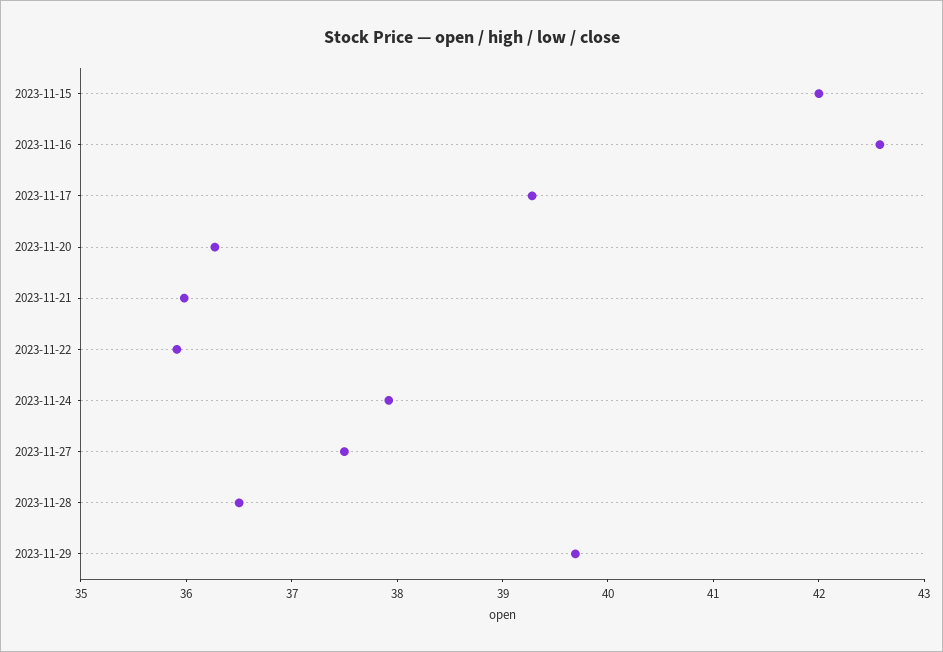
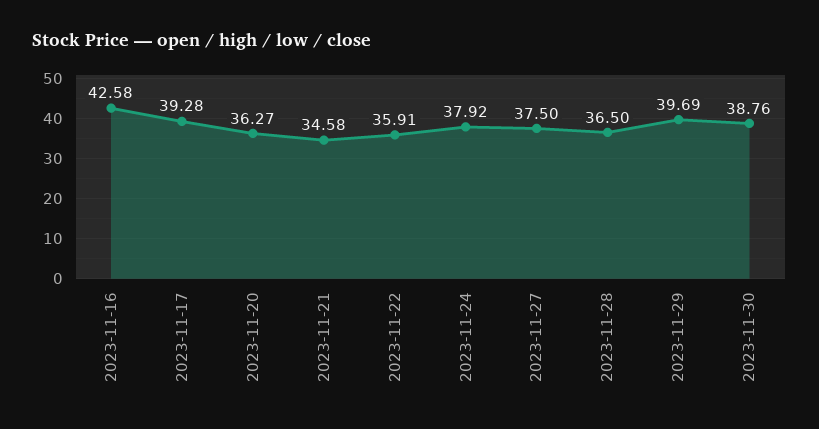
2023-11-15: 42 -> none
2023-11-21: 36 -> 34.58
2023-11-30: none -> 38.76

